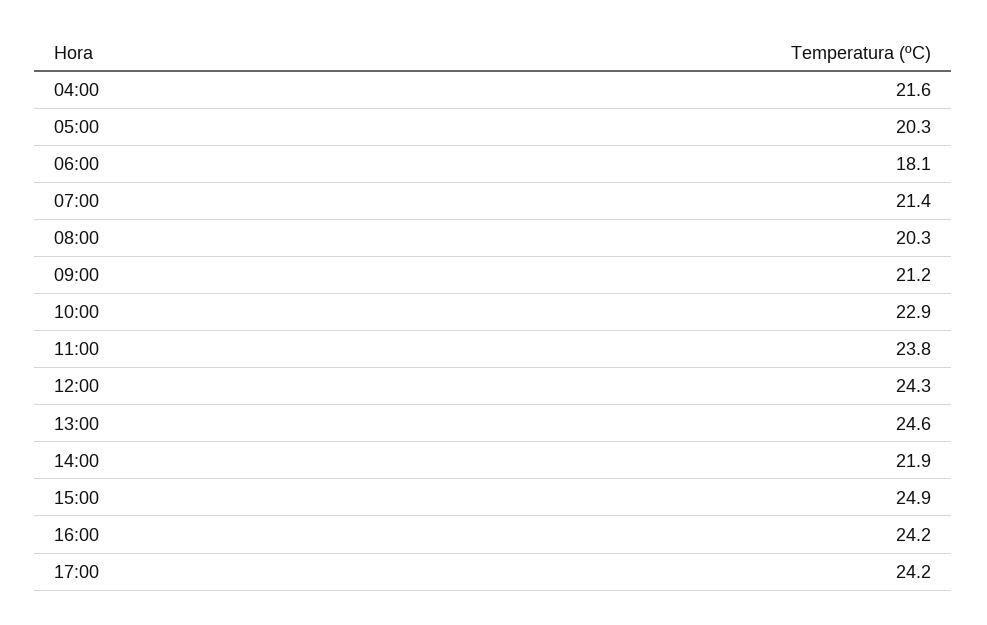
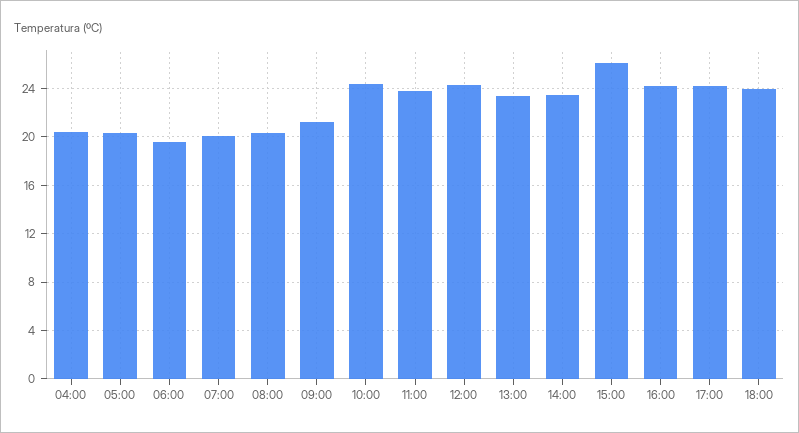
04:00: 21.6 -> 20.5
06:00: 18.1 -> 19.5
07:00: 21.4 -> 20
10:00: 22.9 -> 24.5
13:00: 24.6 -> 23.5
14:00: 21.9 -> 23.5
15:00: 24.9 -> 26
18:00: none -> 24

